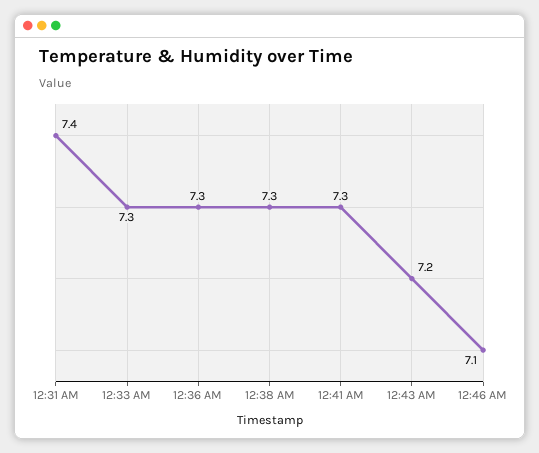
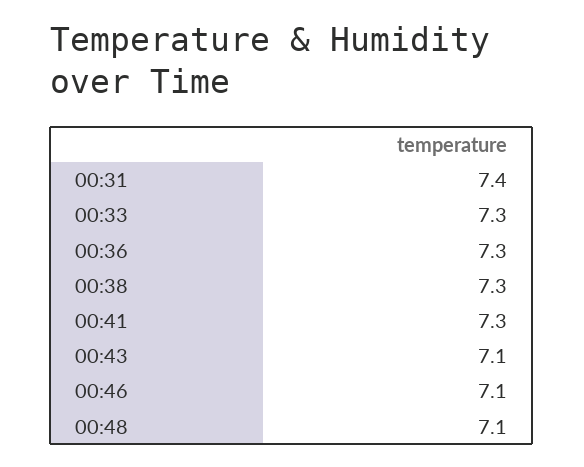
12:43 AM: 7.2 -> 7.1
00:48: none -> 7.1

